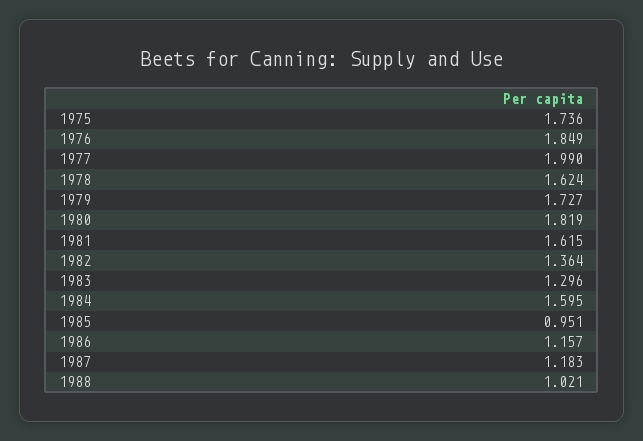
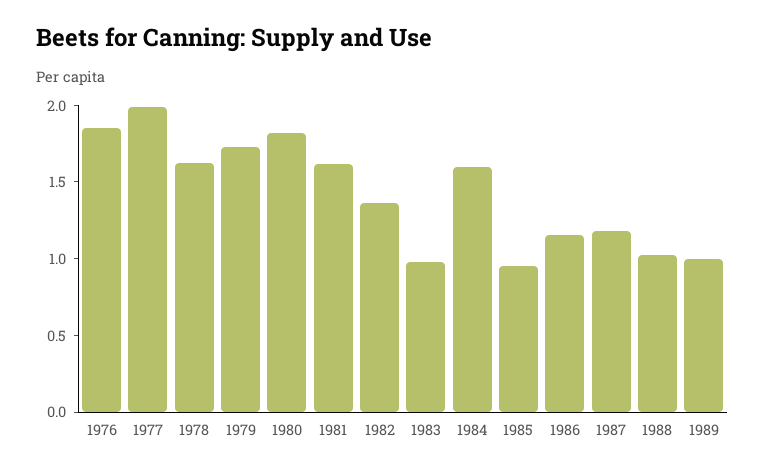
1975: 1.736 -> none
1983: 1.296 -> 1
1989: none -> 1

